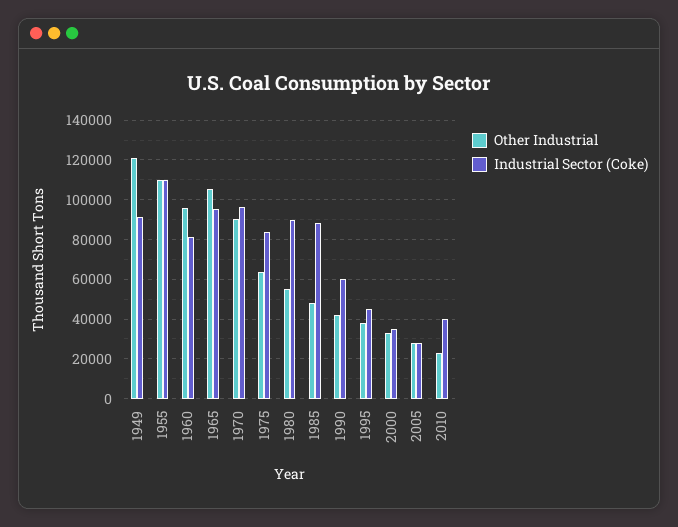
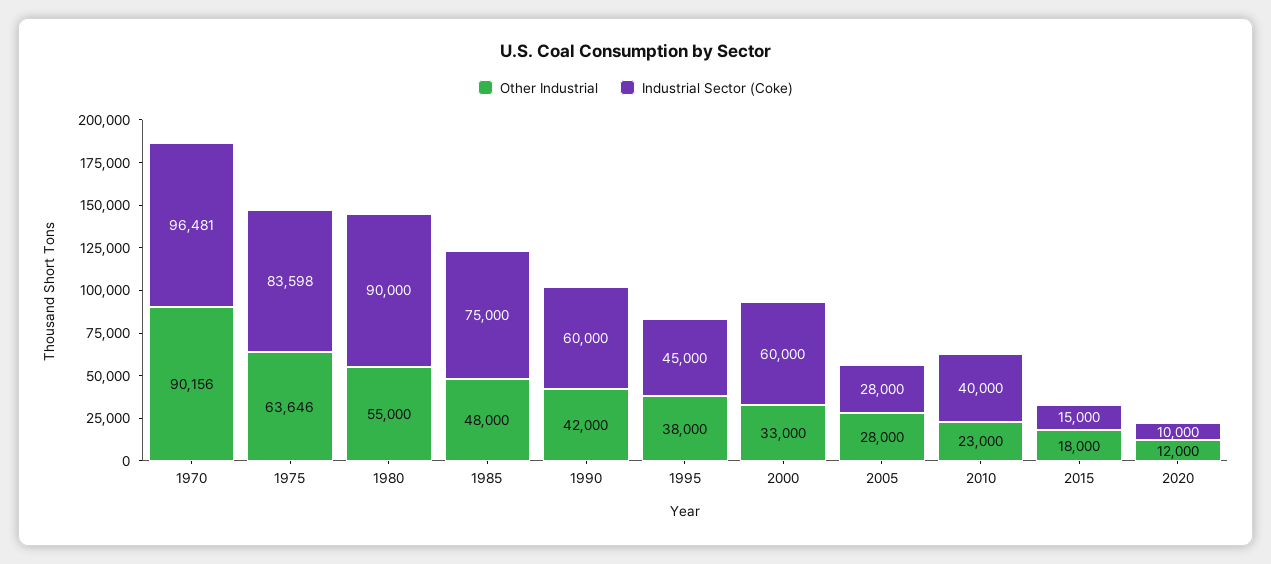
Other Industrial, 1949: 120000 -> none
Industrial Sector (Coke), 1949: 90000 -> none
Other Industrial, 1955: 110000 -> none
Industrial Sector (Coke), 1955: 110000 -> none
Other Industrial, 1960: 95000 -> none
Industrial Sector (Coke), 1960: 80000 -> none
Other Industrial, 1965: 105000 -> none
Industrial Sector (Coke), 1965: 95000 -> none
Industrial Sector (Coke), 1985: 90000 -> 75000
Industrial Sector (Coke), 2000: 35000 -> 60000
Other Industrial, 2015: none -> 18000
Industrial Sector (Coke), 2015: none -> 15000
Other Industrial, 2020: none -> 12000
Industrial Sector (Coke), 2020: none -> 10000

